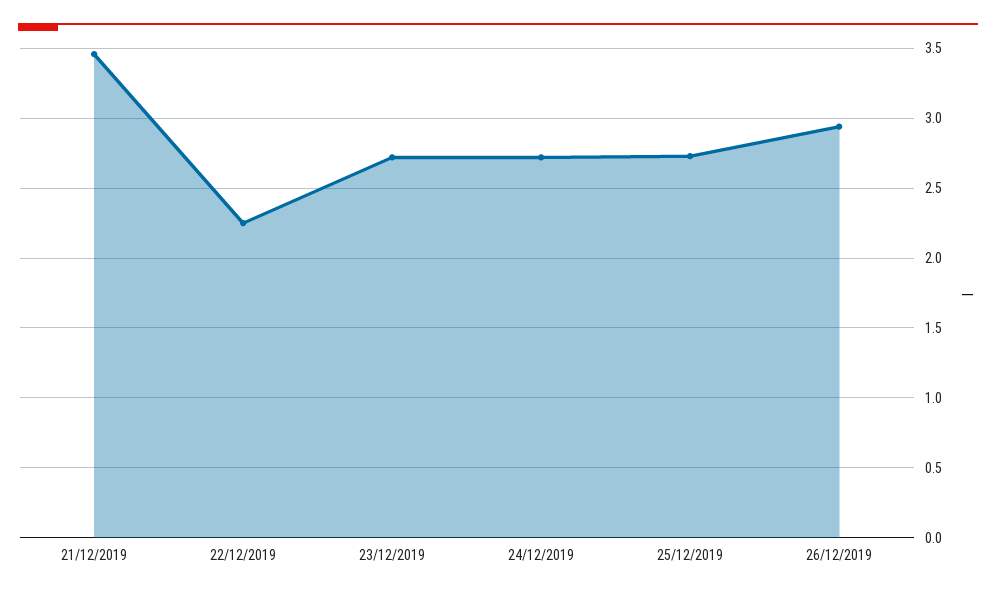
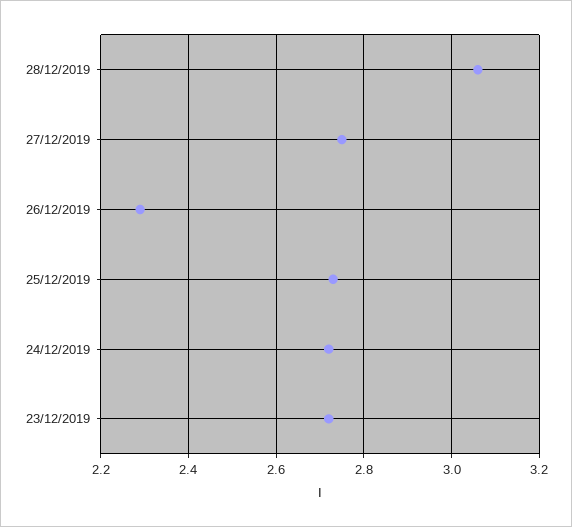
21/12/2019: 3.45 -> none
22/12/2019: 2.25 -> none
26/12/2019: 2.95 -> 2.3
28/12/2019: none -> 3.05
27/12/2019: none -> 2.75

